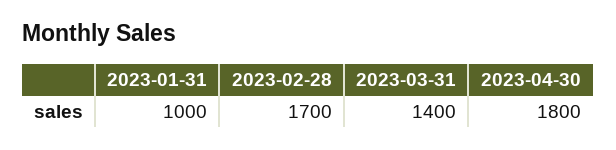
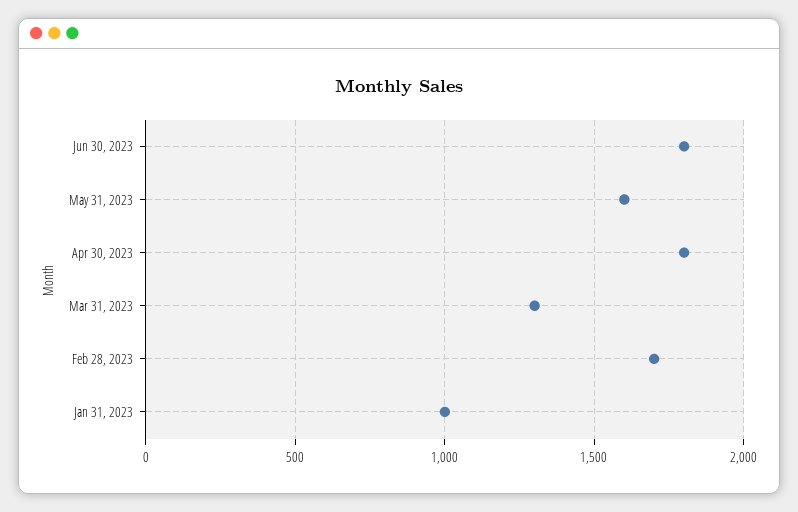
2023-03-31: 1400 -> 1300
Jun 30, 2023: none -> 1800
May 31, 2023: none -> 1600

